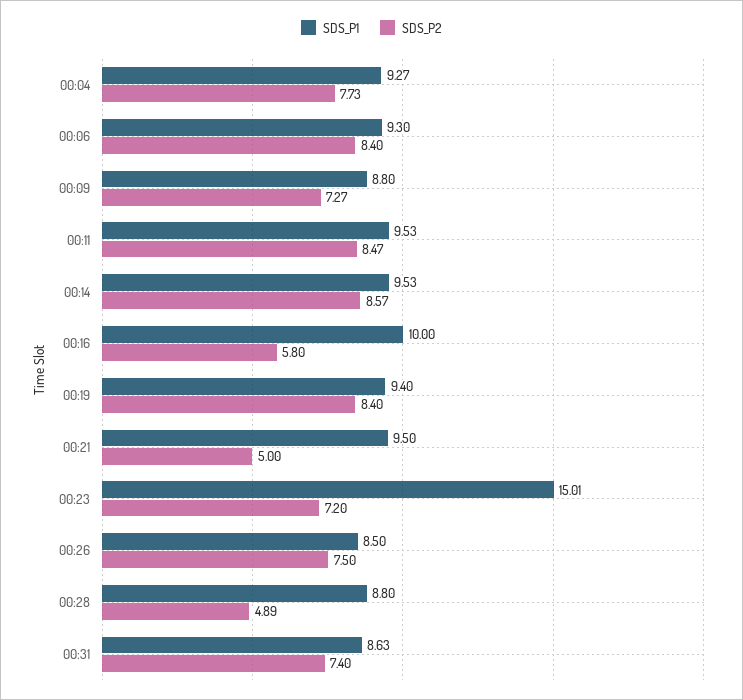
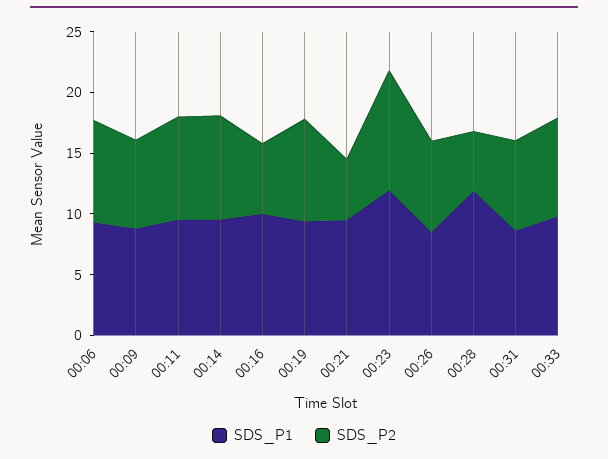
SDS_P1, 00:04: 9.27 -> none
SDS_P2, 00:04: 7.73 -> none
SDS_P1, 00:23: 15.01 -> 12
SDS_P2, 00:23: 7.2 -> 10
SDS_P1, 00:28: 8.8 -> 12
SDS_P1, 00:33: none -> 10
SDS_P2, 00:33: none -> 8

